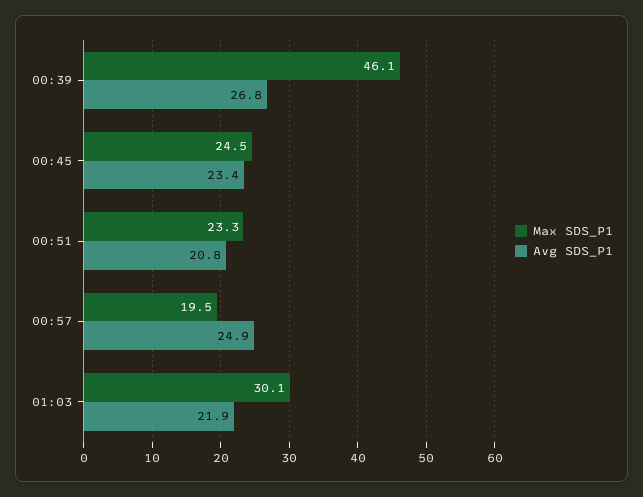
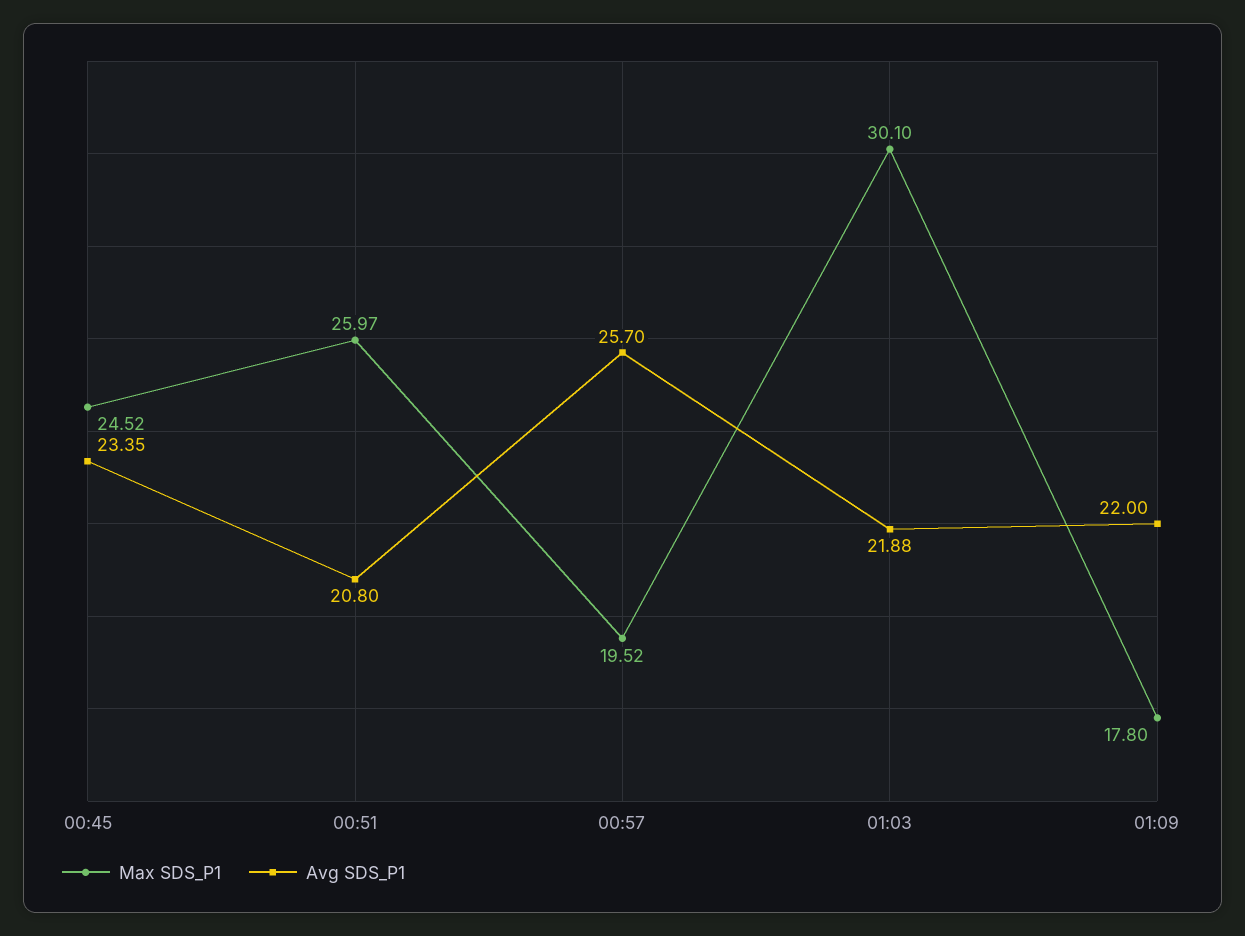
Max SDS_P1, 00:39: 46.1 -> none
Avg SDS_P1, 00:39: 26.8 -> none
Max SDS_P1, 00:51: 23.3 -> 25.97
Avg SDS_P1, 00:57: 24.9 -> 25.7
Max SDS_P1, 01:09: none -> 17.8
Avg SDS_P1, 01:09: none -> 22

